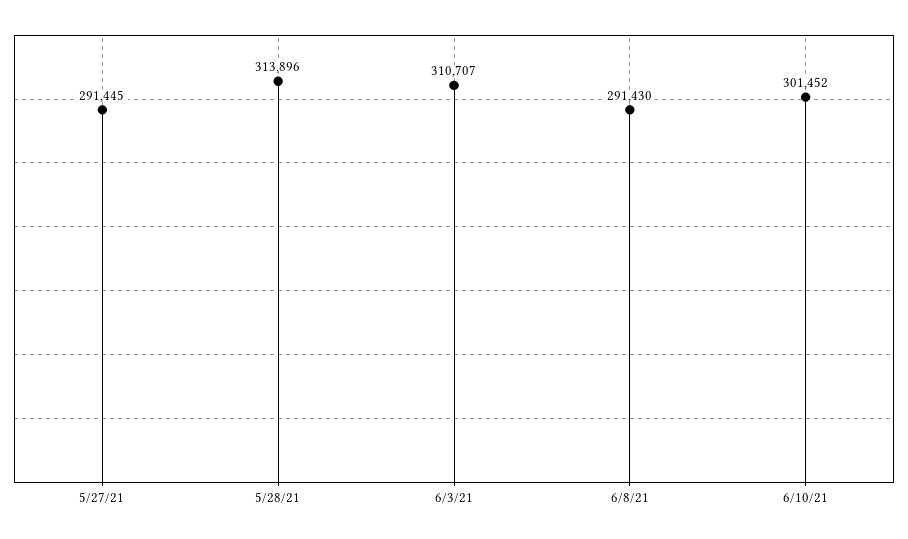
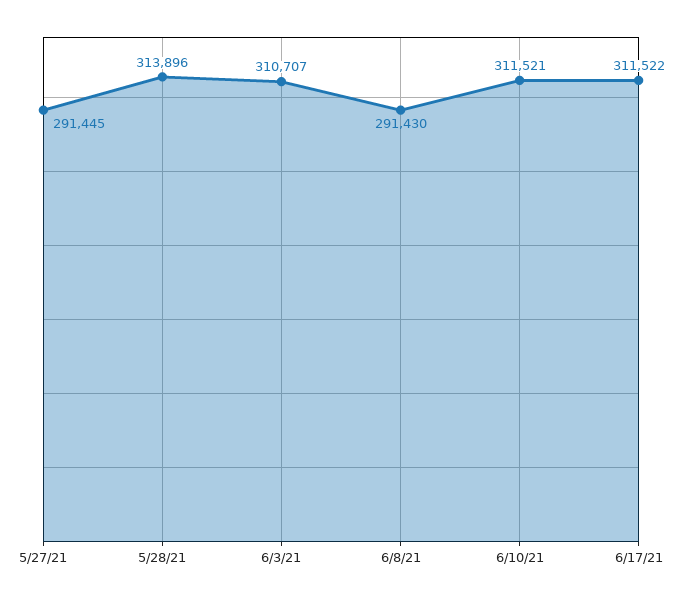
6/10/21: 301452 -> 311521
6/17/21: none -> 311522

